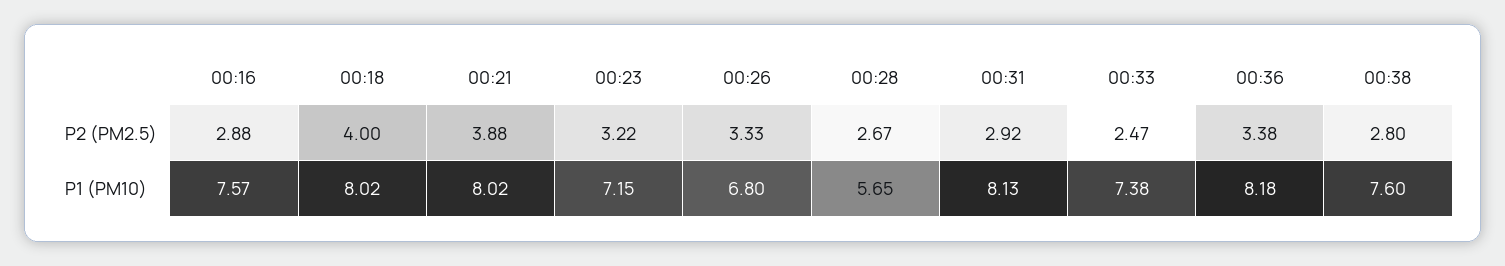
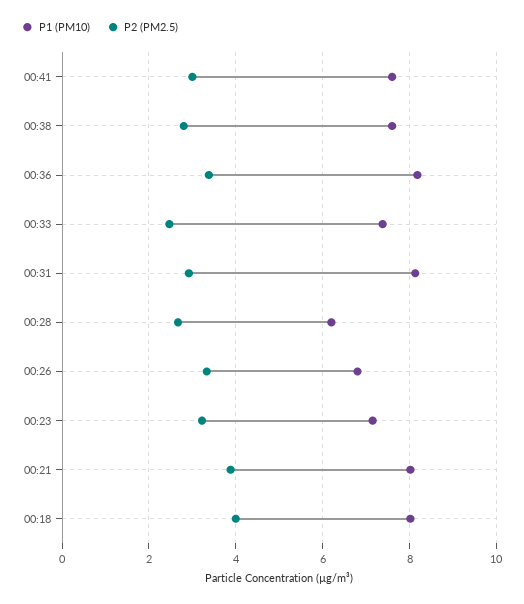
P2 (PM2.5), 00:16: 2.88 -> none
P1 (PM10), 00:16: 7.57 -> none
P1 (PM10), 00:28: 5.65 -> 6.2
P1 (PM10), 00:41: none -> 7.6
P2 (PM2.5), 00:41: none -> 3

